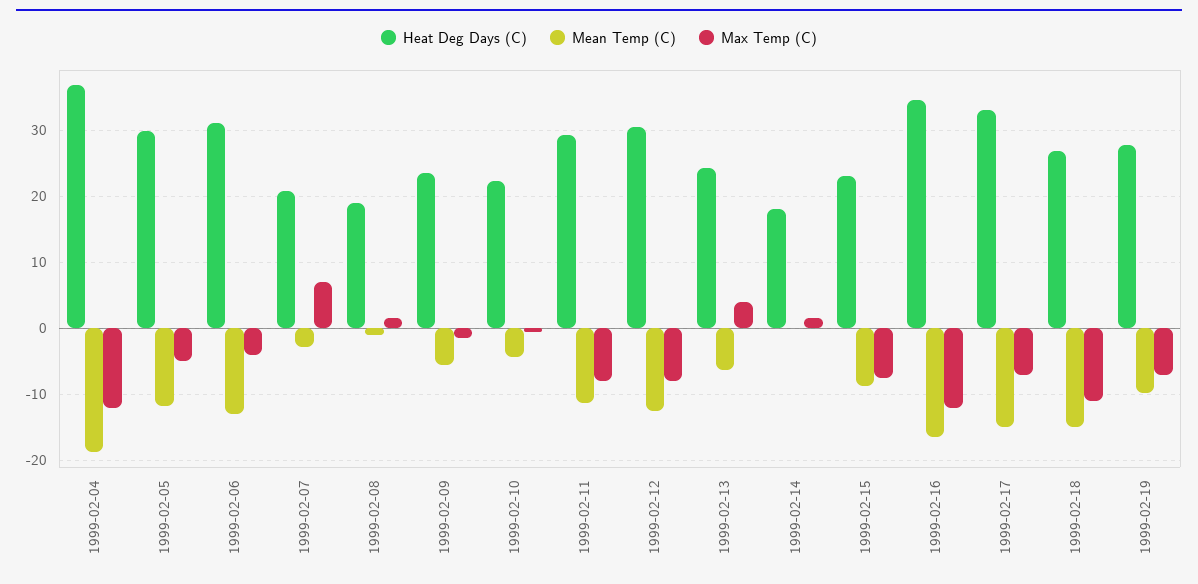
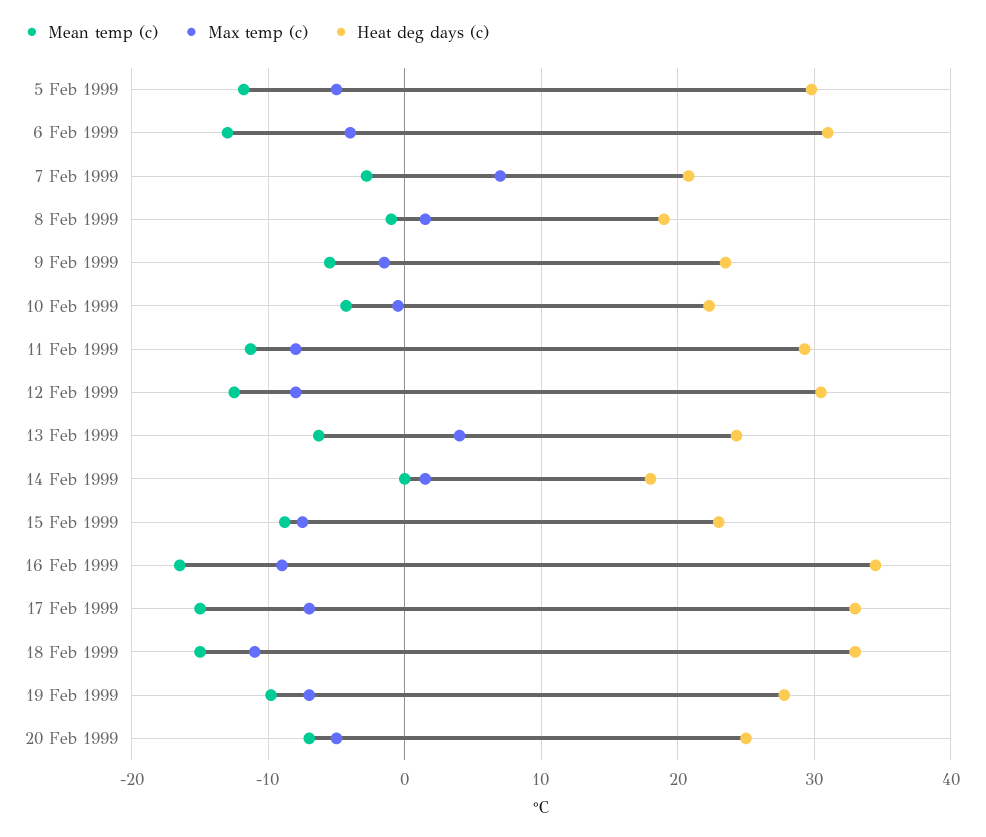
Heat Deg Days (C), 1999-02-04: 37 -> none
Mean Temp (C), 1999-02-04: -19 -> none
Max Temp (C), 1999-02-04: -12 -> none
Max Temp (C), 1999-02-16: -12 -> -9
Heat Deg Days (C), 1999-02-18: 27 -> 33
Mean Temp (C), 20 Feb 1999: none -> -7
Max Temp (C), 20 Feb 1999: none -> -5
Heat Deg Days (C), 20 Feb 1999: none -> 25

